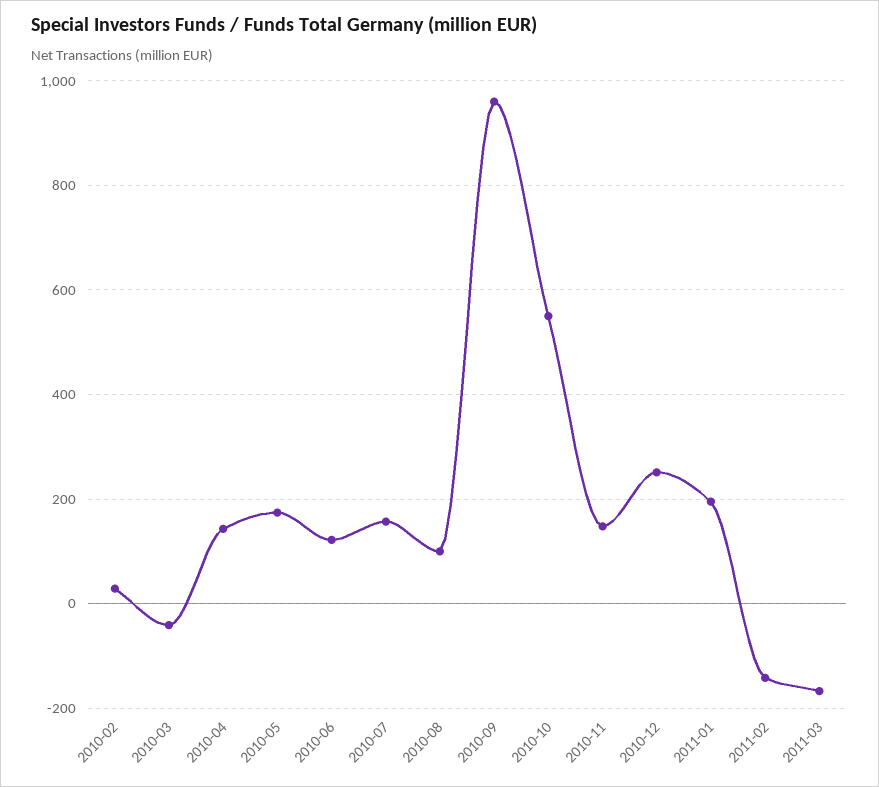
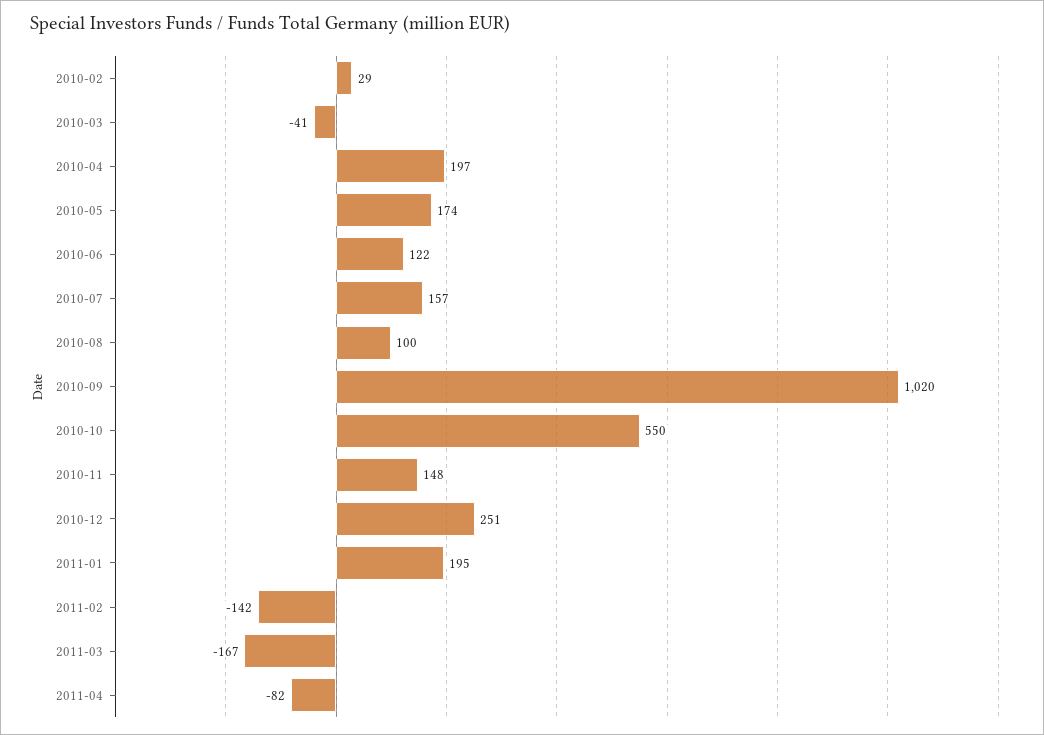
2010-04: 140 -> 197
2010-09: 960 -> 1020
2011-04: none -> -82

